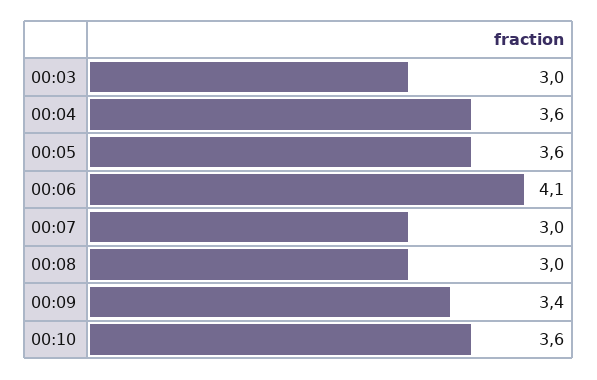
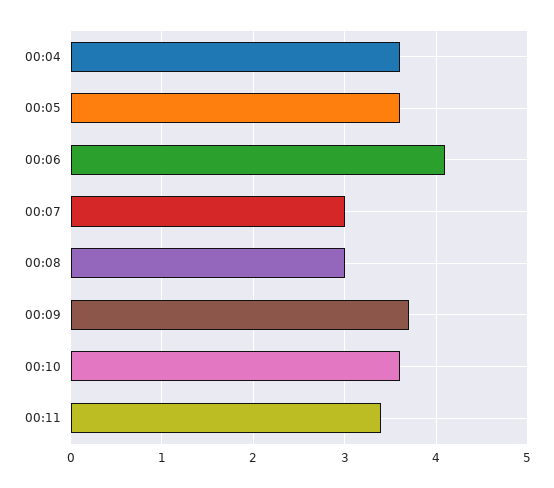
00:03: 3 -> none
00:09: 3.4 -> 3.7
00:11: none -> 3.4

